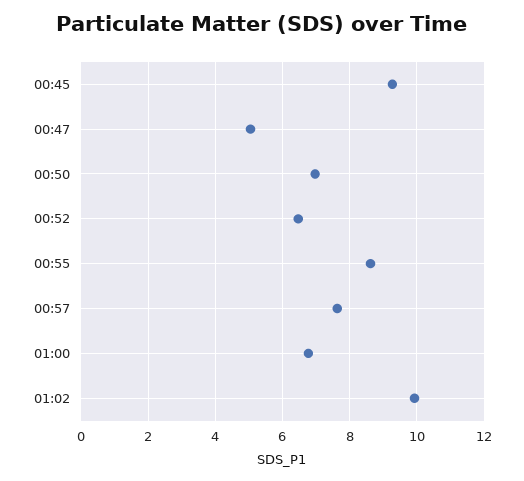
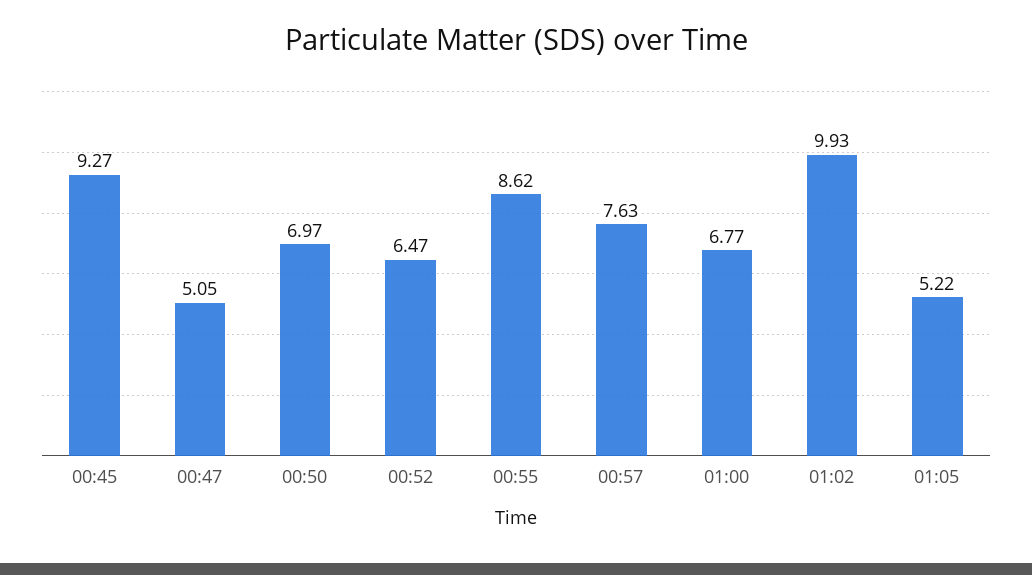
01:05: none -> 5.22

